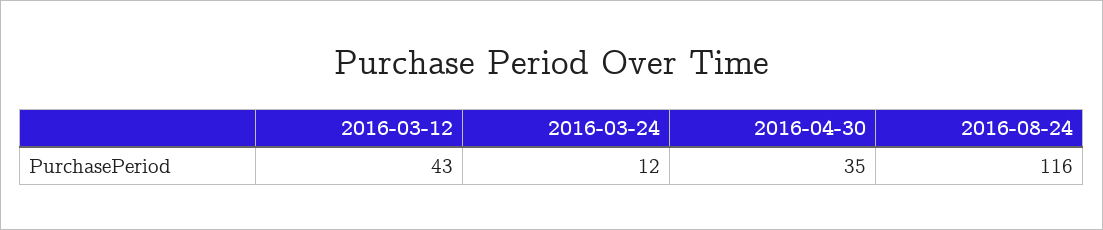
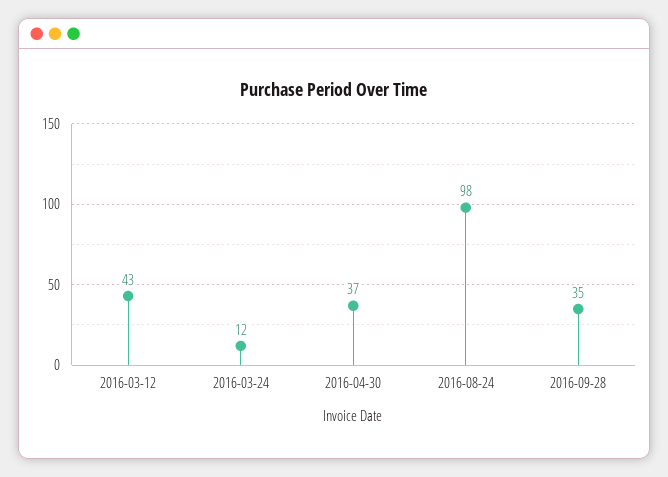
2016-04-30: 35 -> 37
2016-08-24: 116 -> 98
2016-09-28: none -> 35

